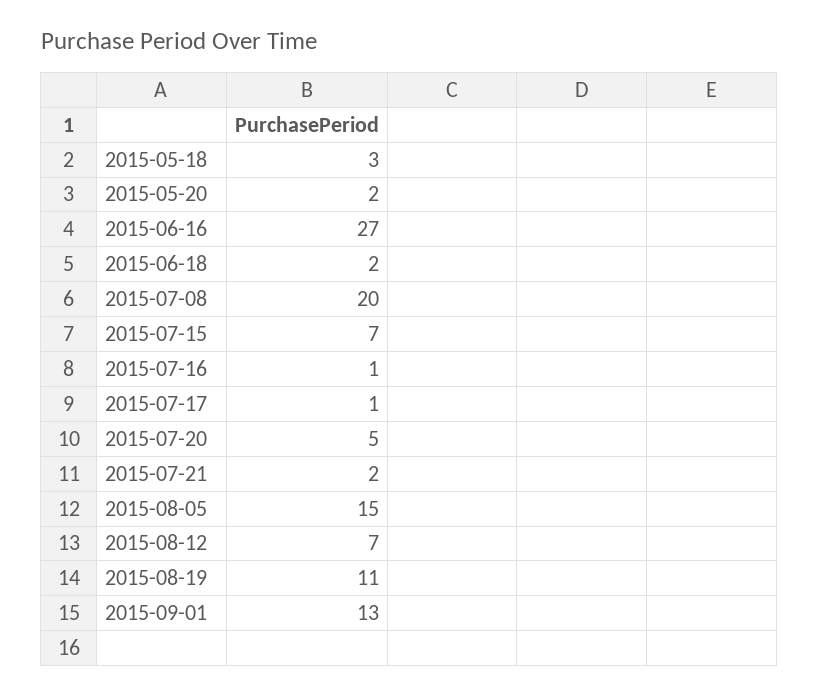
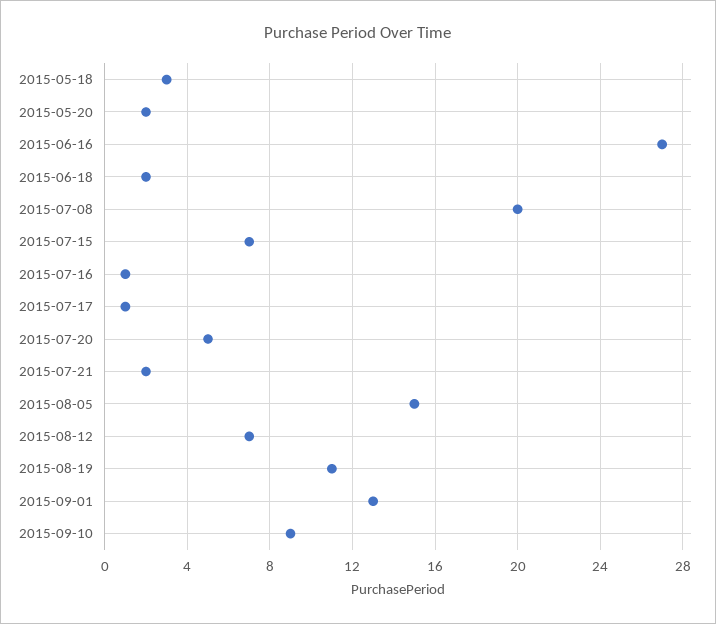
2015-09-10: none -> 9

